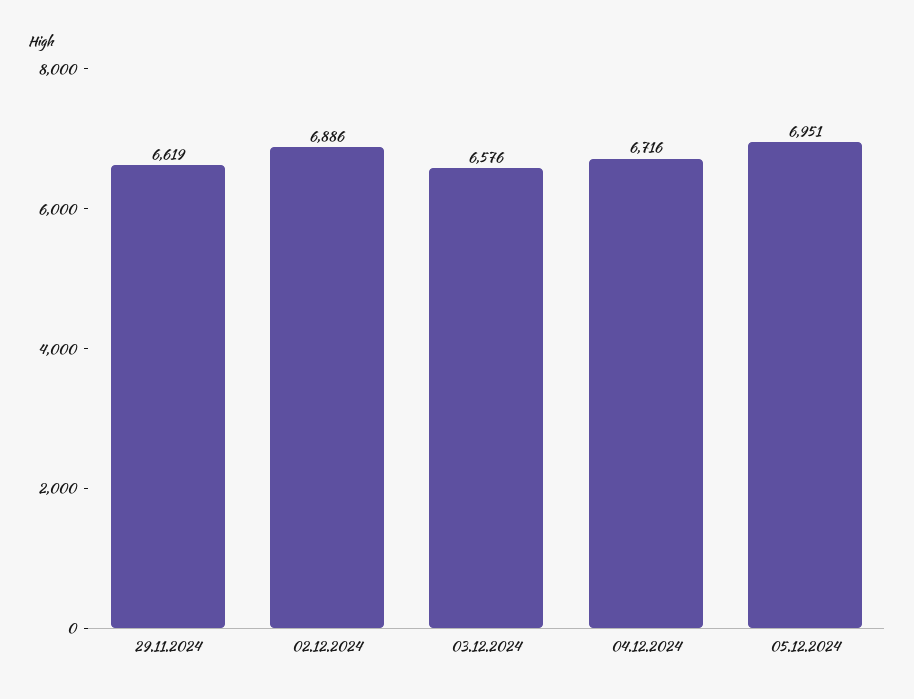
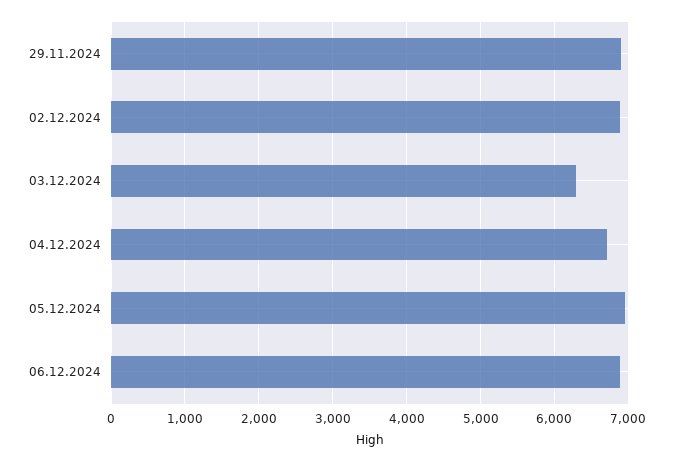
29.11.2024: 6619 -> 6900
03.12.2024: 6576 -> 6300
06.12.2024: none -> 6900

